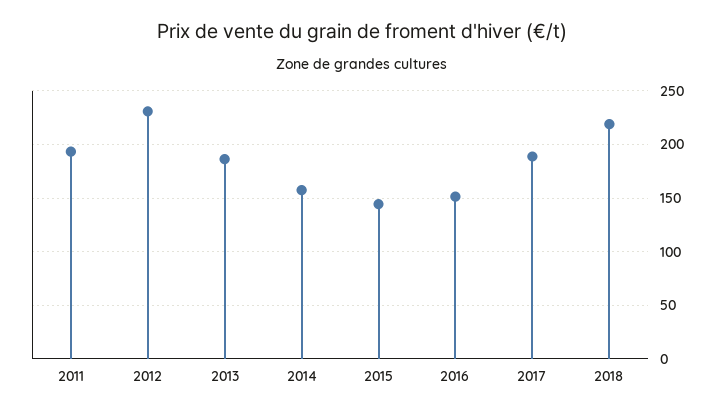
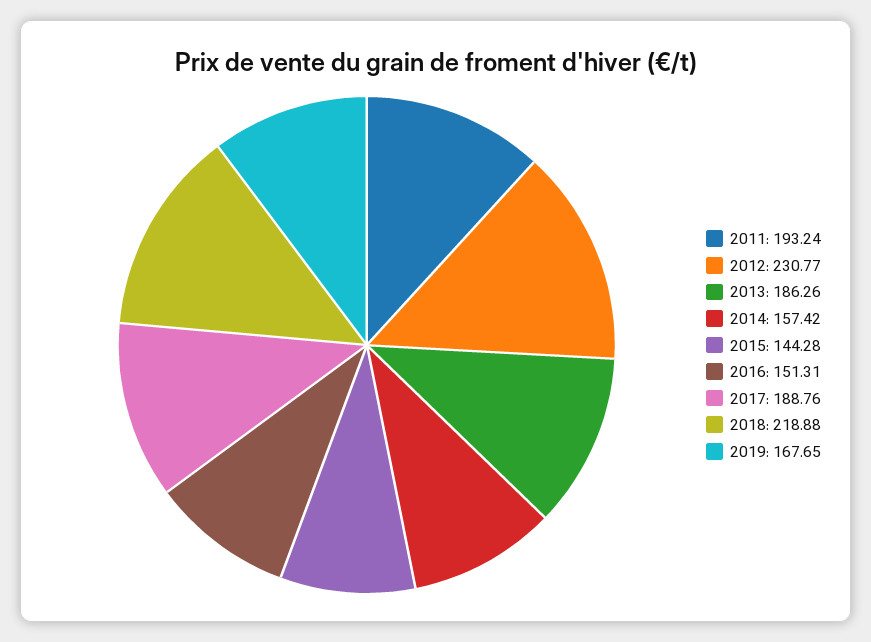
2019: none -> 167.65

